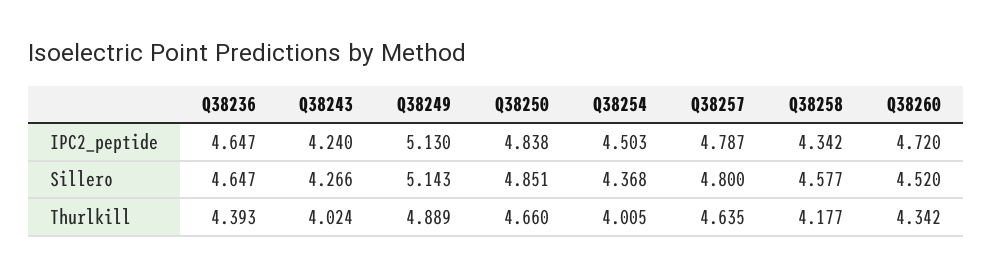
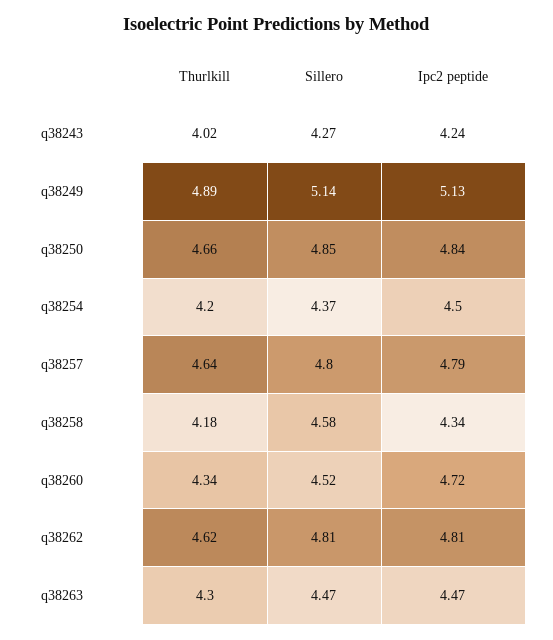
Q38236, IPC2_peptide: 4.647 -> none
Q38236, Sillero: 4.647 -> none
Q38236, Thurlkill: 4.393 -> none
Q38254, Thurlkill: 4.005 -> 4.2
q38262, Thurlkill: none -> 4.62
q38262, Sillero: none -> 4.81
q38262, IPC2_peptide: none -> 4.81
q38263, Thurlkill: none -> 4.3
q38263, Sillero: none -> 4.47
q38263, IPC2_peptide: none -> 4.47

